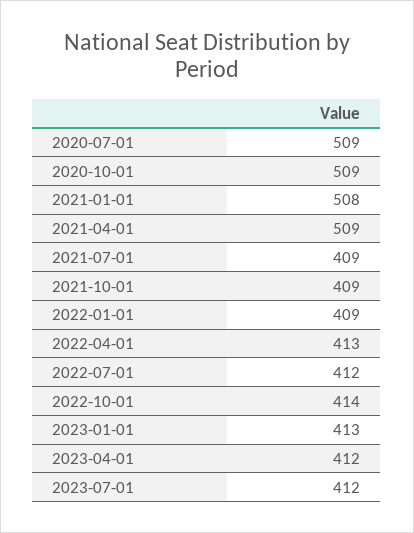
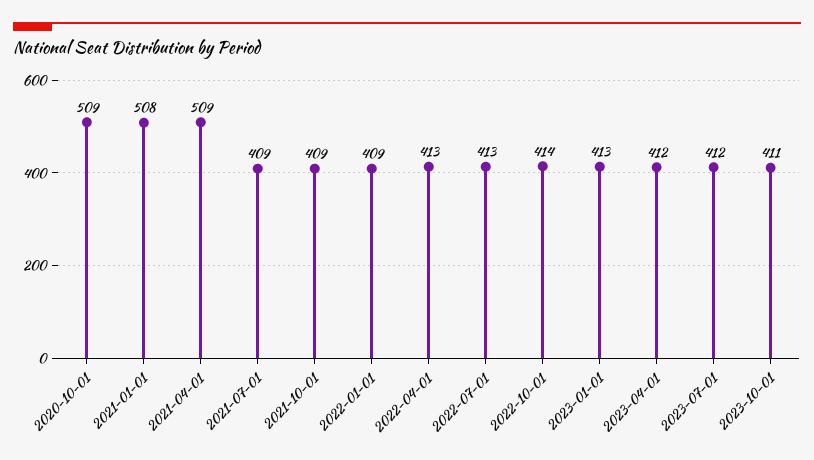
2020-07-01: 509 -> none
2022-07-01: 412 -> 413
2023-10-01: none -> 411

